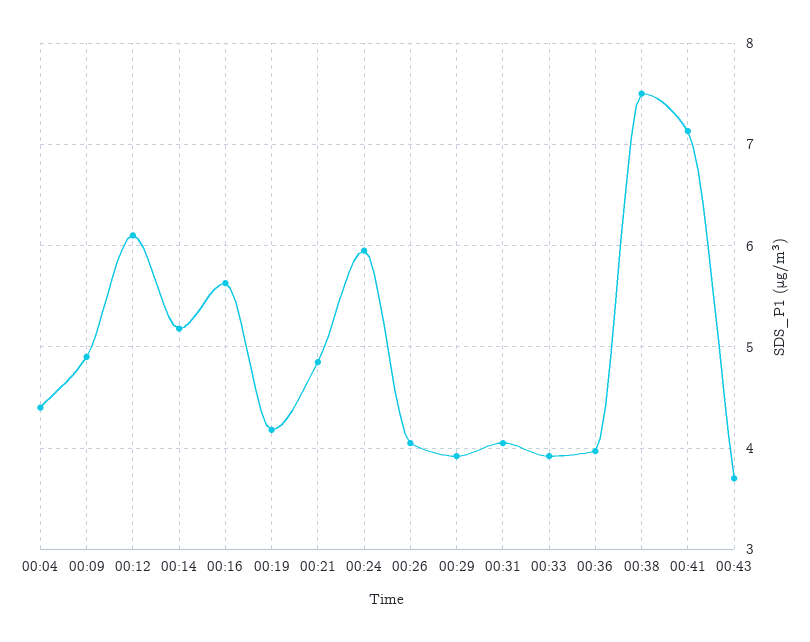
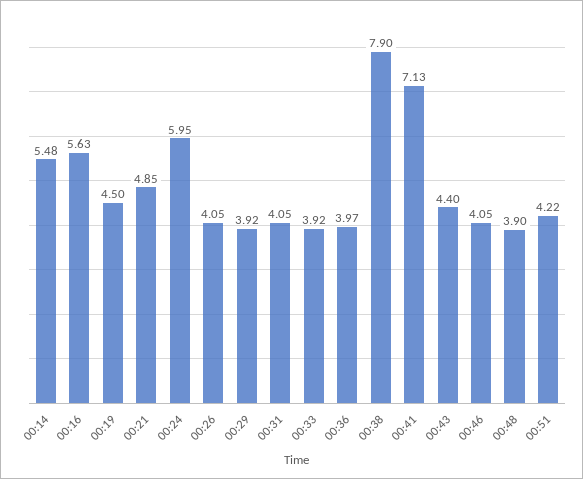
00:04: 4.4 -> none
00:09: 4.9 -> none
00:12: 6.1 -> none
00:14: 5.2 -> 5.48
00:19: 4.2 -> 4.5
00:38: 7.5 -> 7.9
00:43: 3.7 -> 4.4
00:46: none -> 4.05
00:48: none -> 3.9
00:51: none -> 4.22

